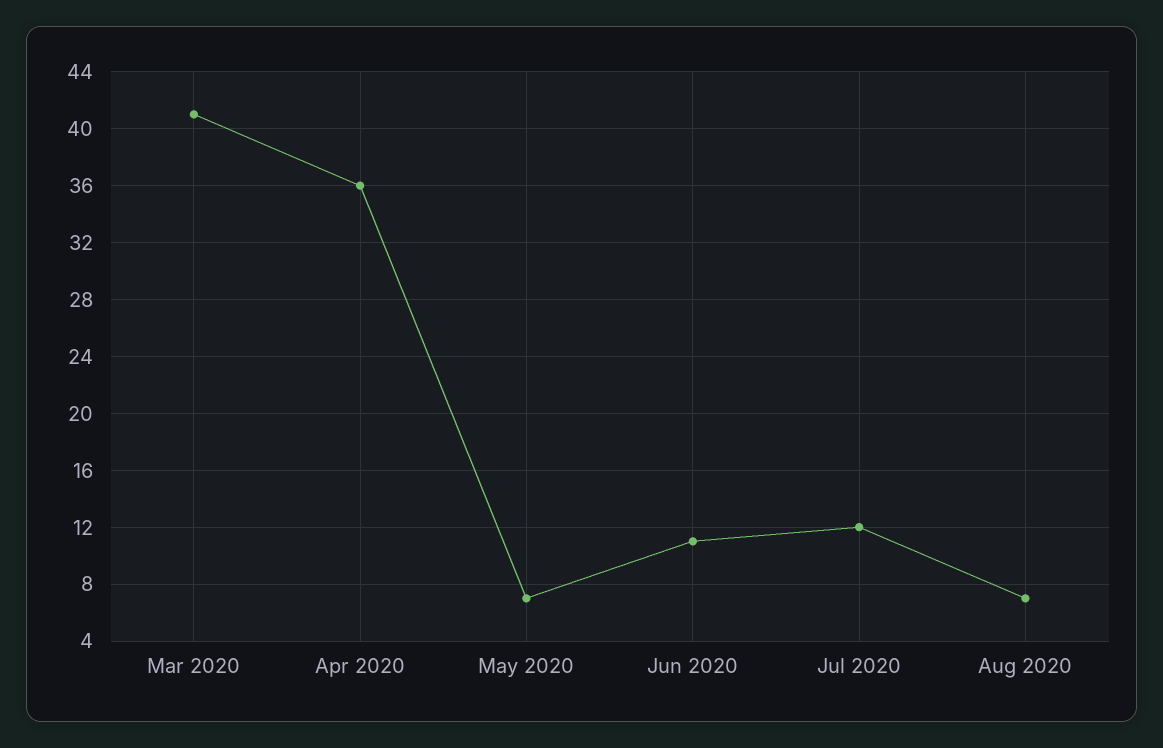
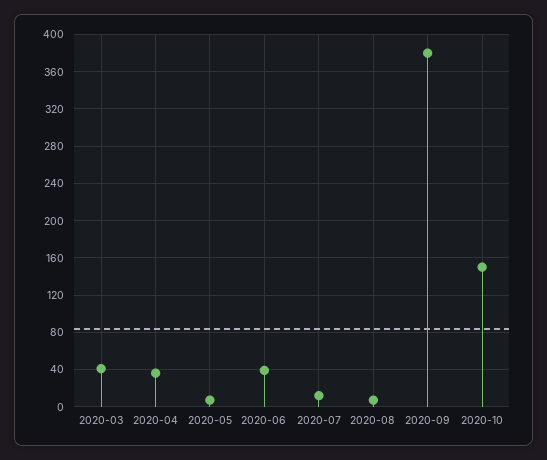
Jun 2020: 11 -> 40
2020-09: none -> 380
2020-10: none -> 150

